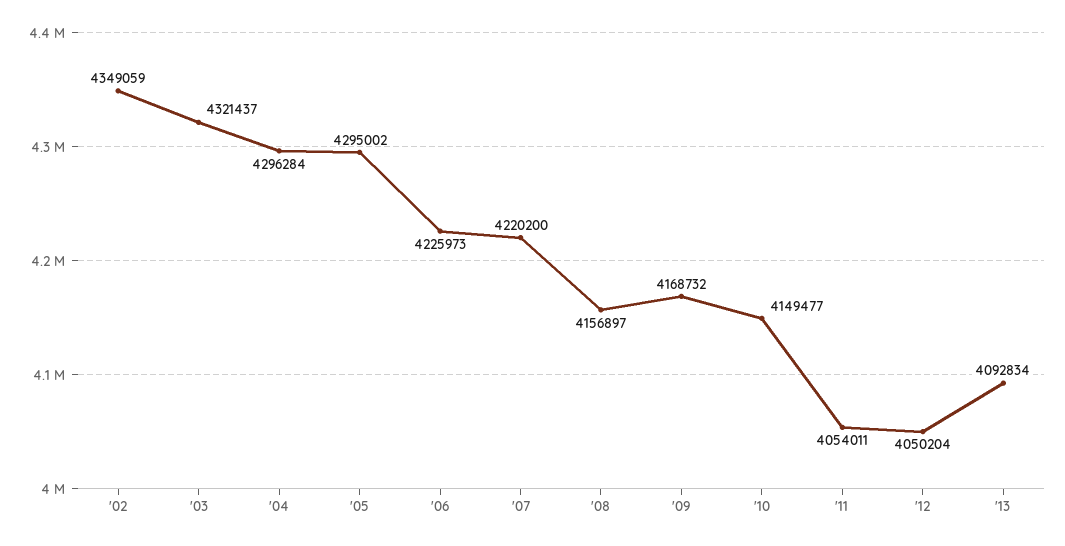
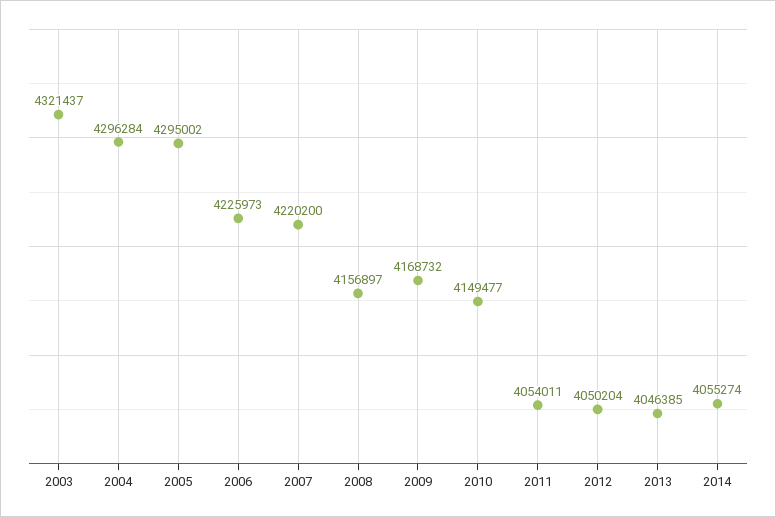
'02: 4349059 -> none
'13: 4092834 -> 4046385
2014: none -> 4055274

